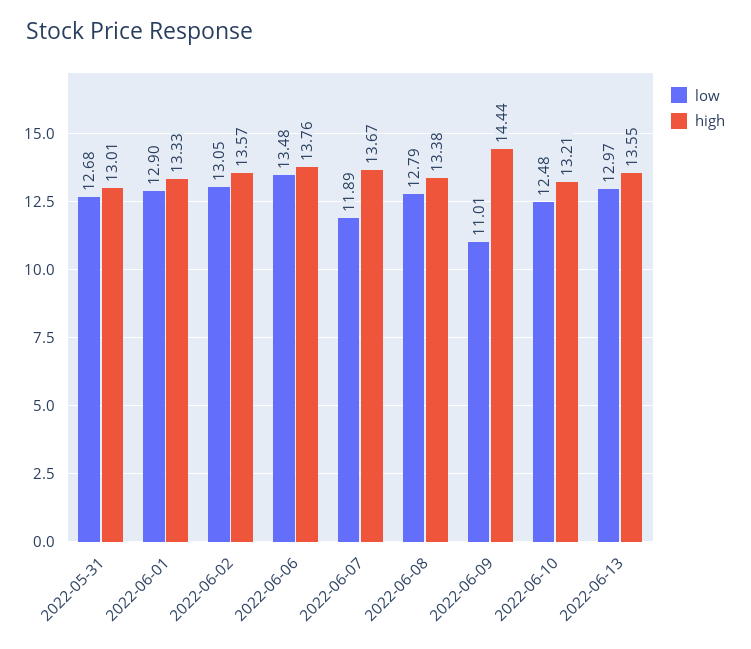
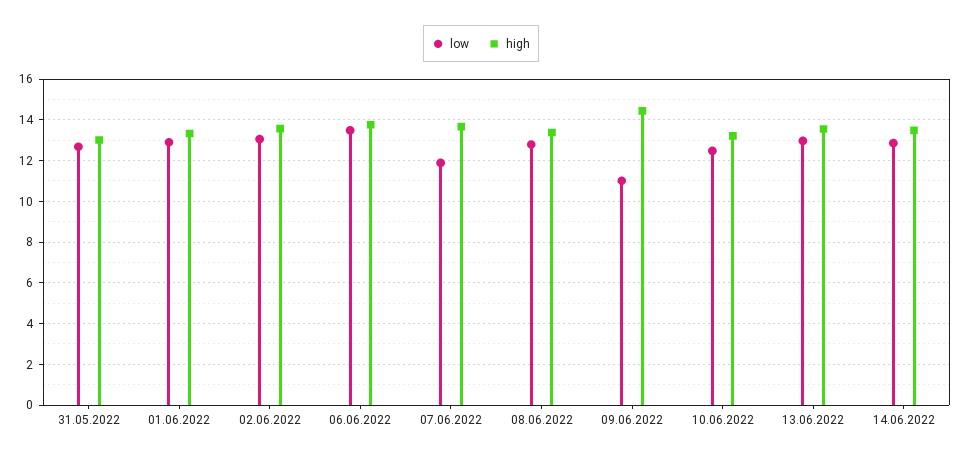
low, 14.06.2022: none -> 13
high, 14.06.2022: none -> 13.5

